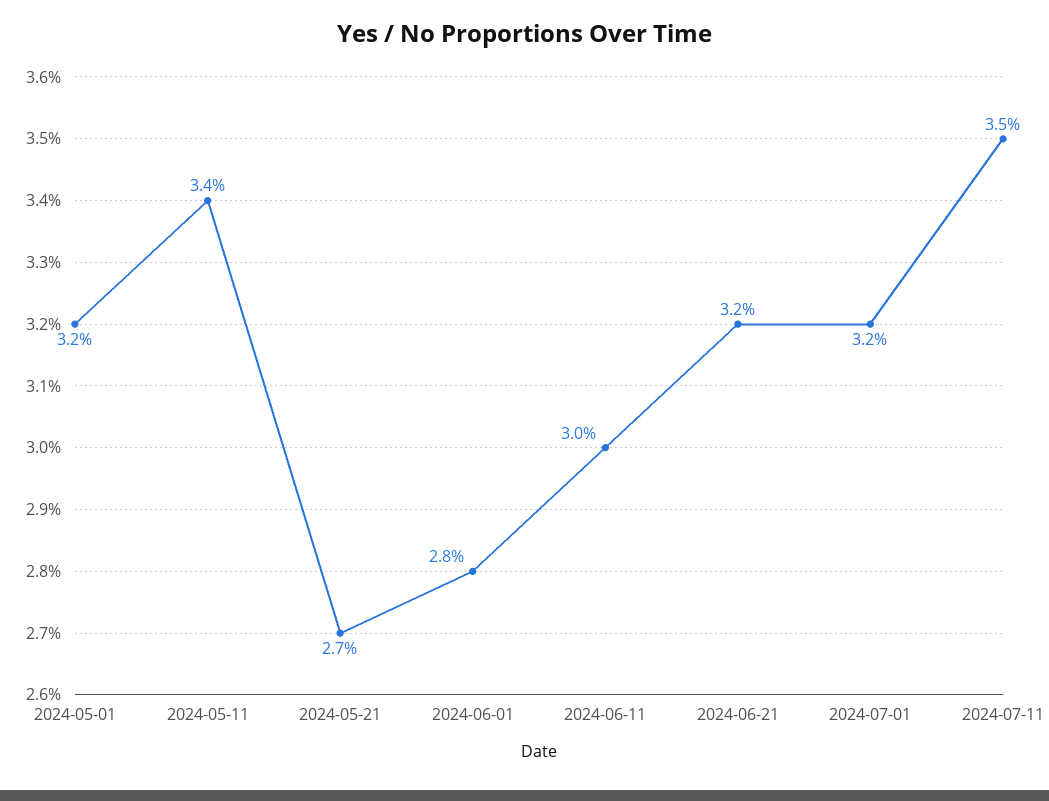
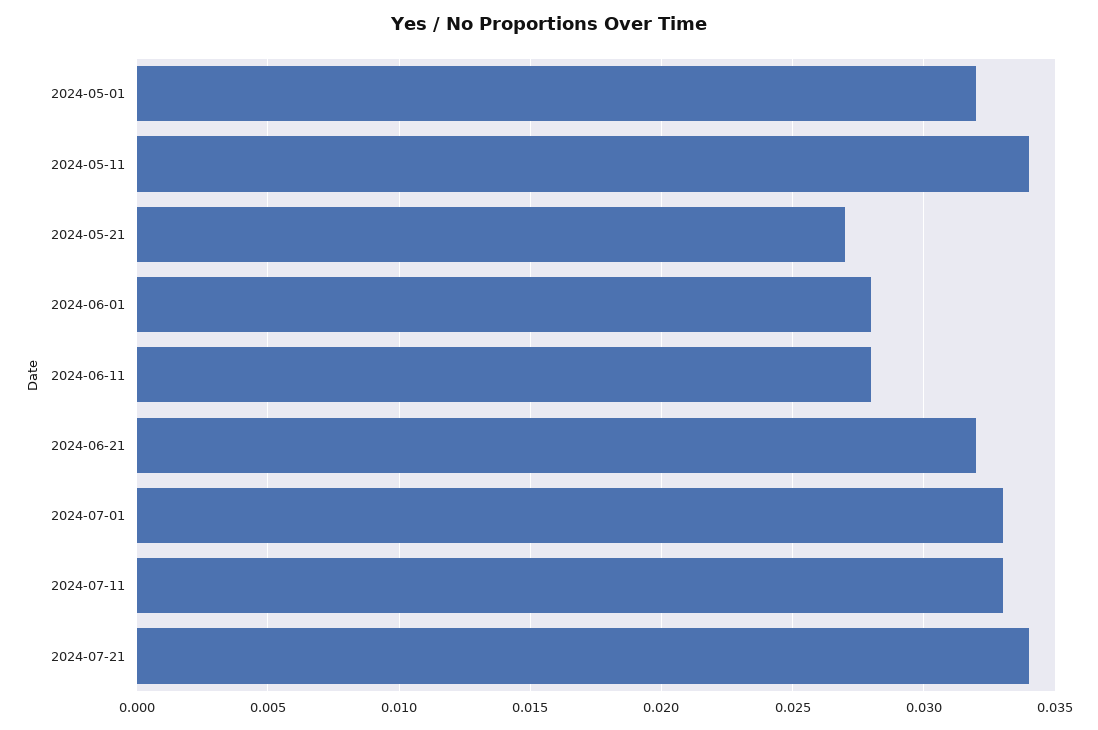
2024-06-11: 0.03 -> 0.028
2024-07-01: 0.032 -> 0.033
2024-07-11: 0.035 -> 0.033
2024-07-21: none -> 0.034

